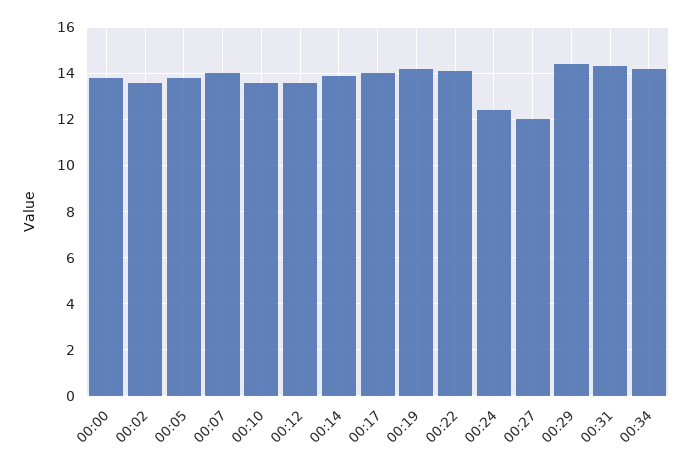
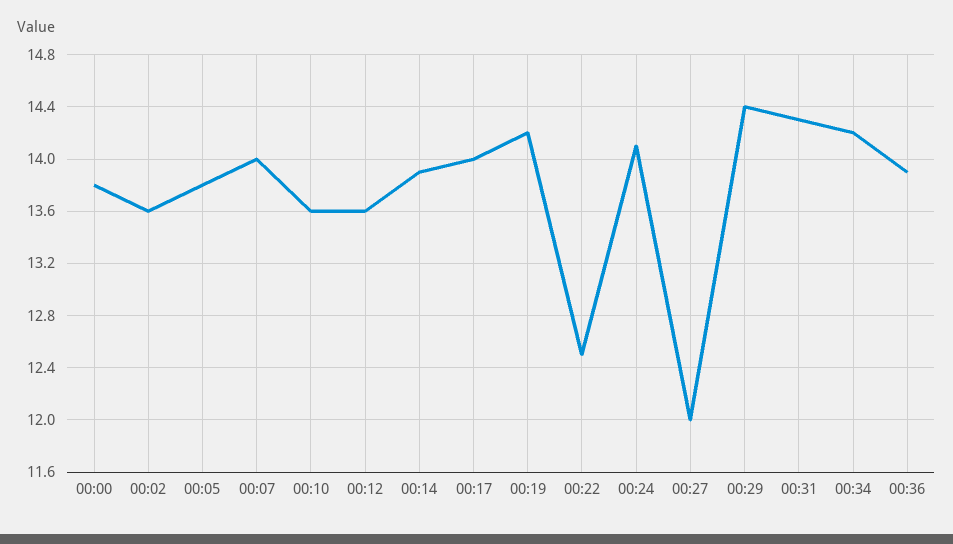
00:22: 14 -> 12.5
00:24: 12.5 -> 14.1
00:36: none -> 13.9

